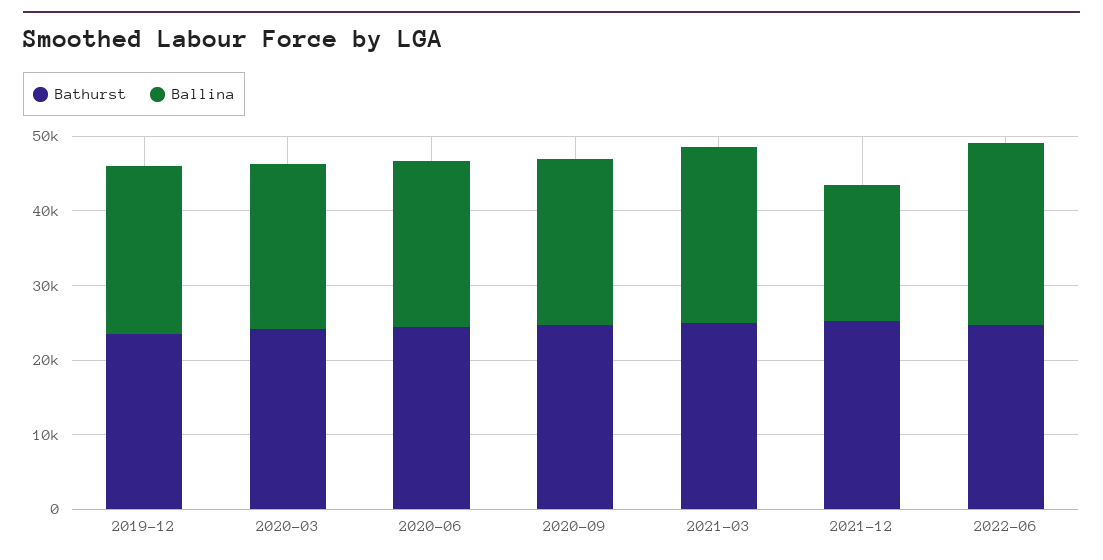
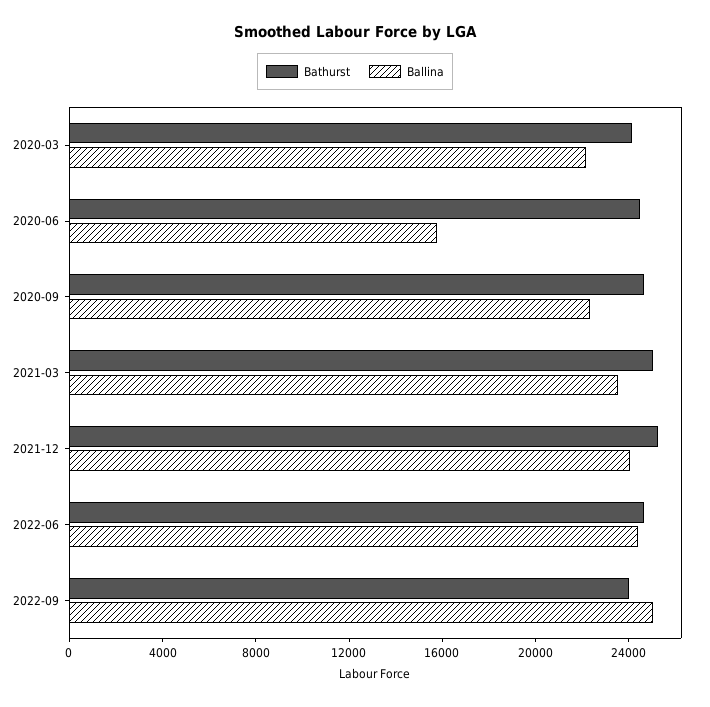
Bathurst, 2019-12: 24000 -> none
Ballina, 2019-12: 22000 -> none
Ballina, 2020-06: 22000 -> 16000
Ballina, 2021-12: 18000 -> 24000
Bathurst, 2022-09: none -> 24000
Ballina, 2022-09: none -> 25000

